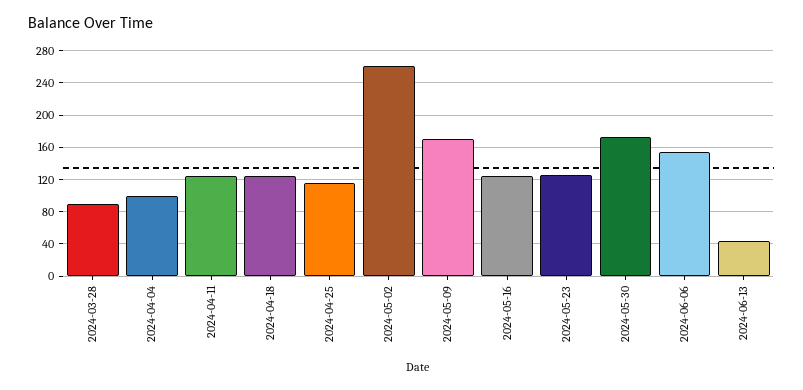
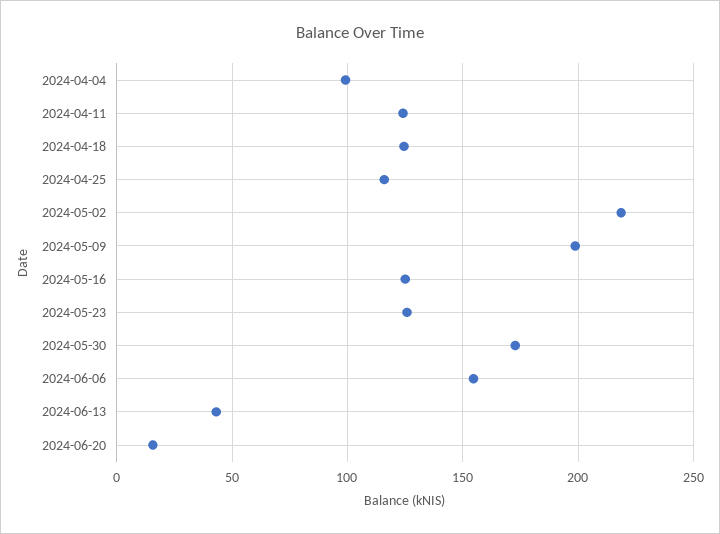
2024-03-28: 90 -> none
2024-05-02: 260 -> 220
2024-05-09: 170 -> 200
2024-06-20: none -> 15

